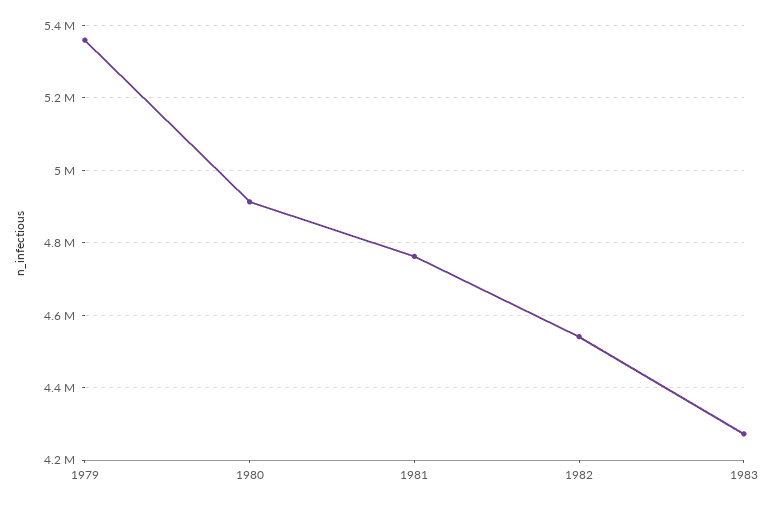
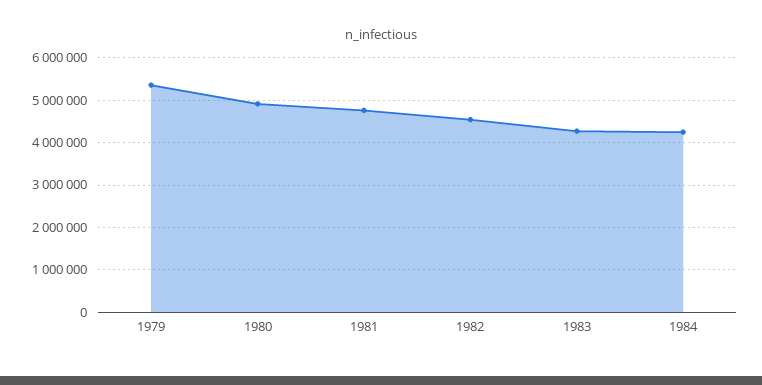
1984: none -> 4200000

